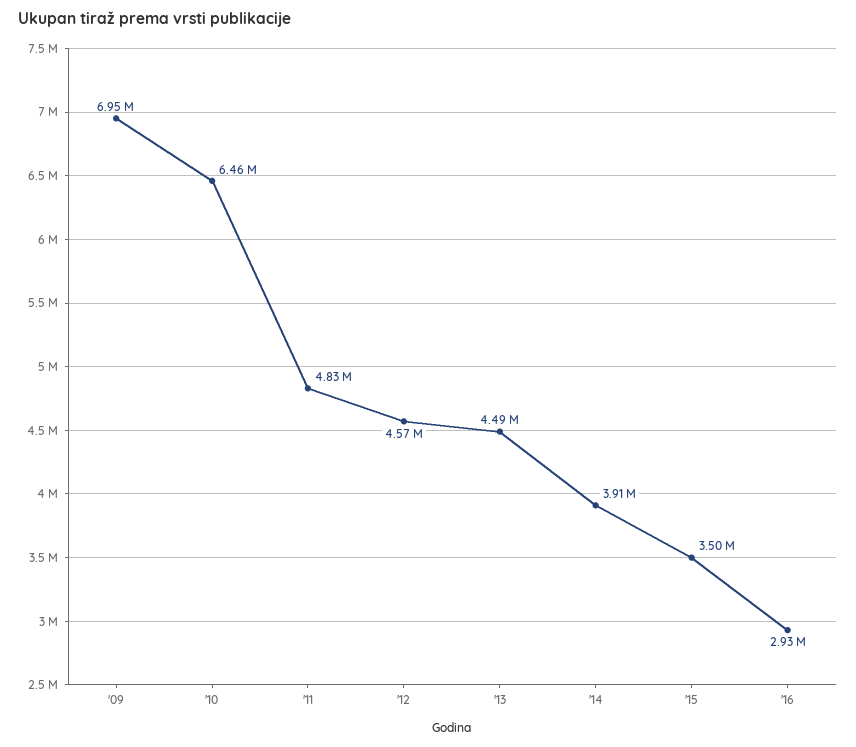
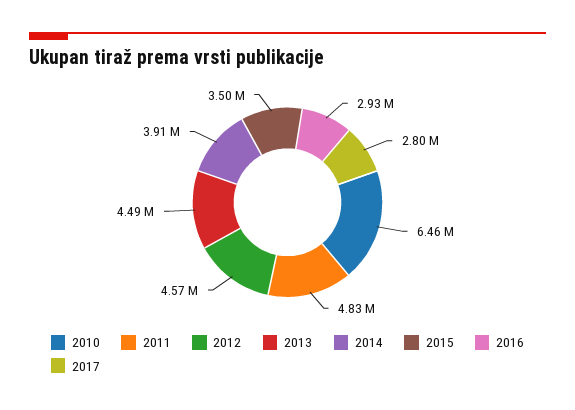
'09: 6950000 -> none
2017: none -> 2800000

